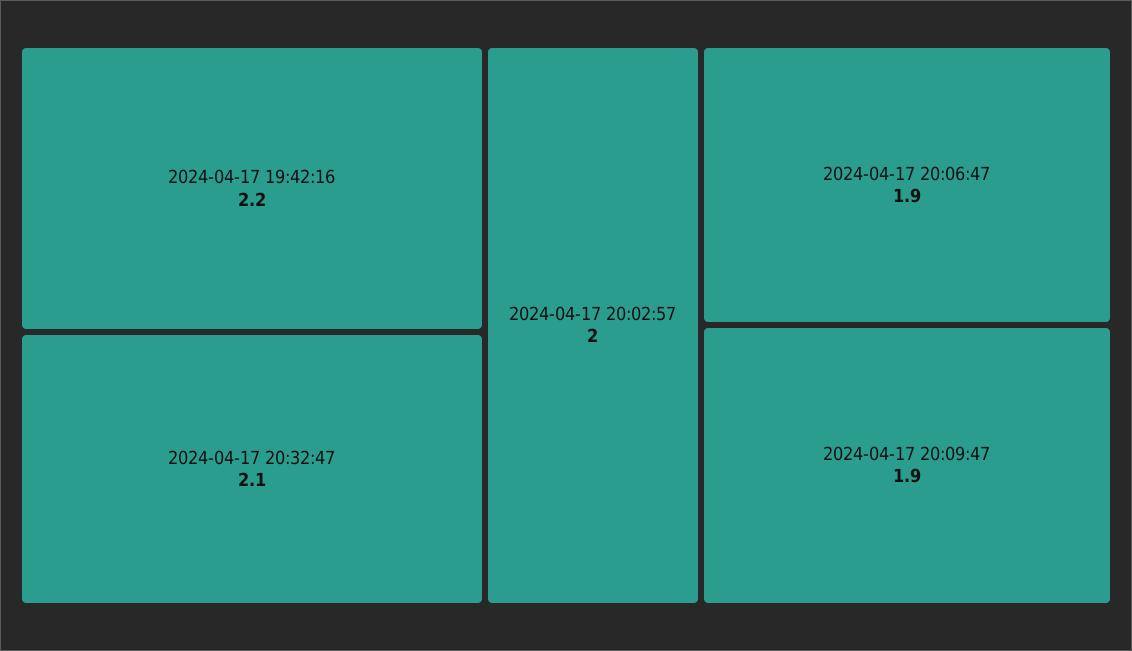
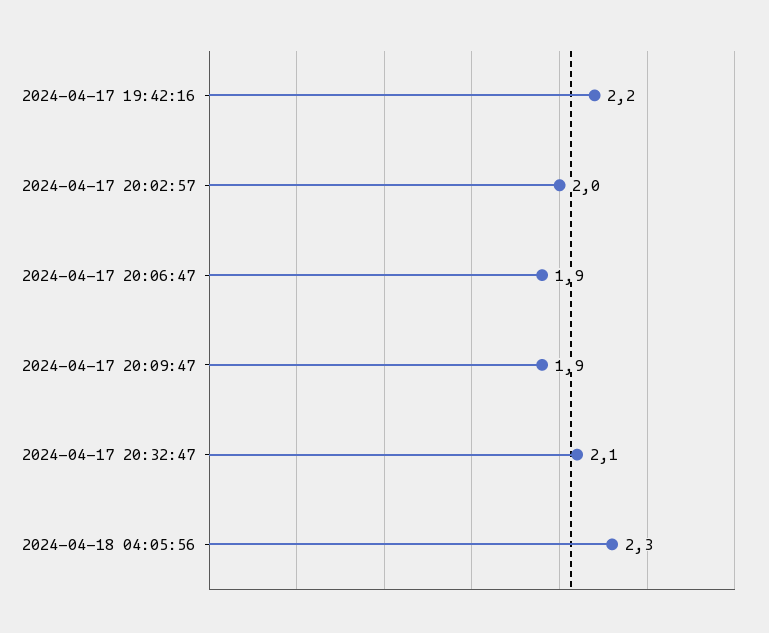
2024-04-18 04:05:56: none -> 2.3

